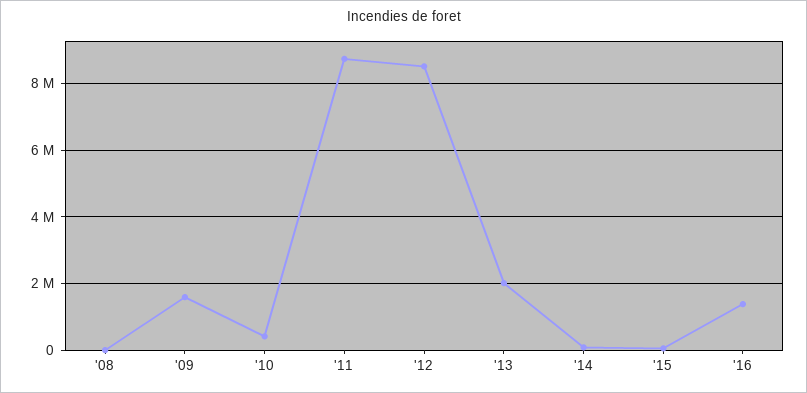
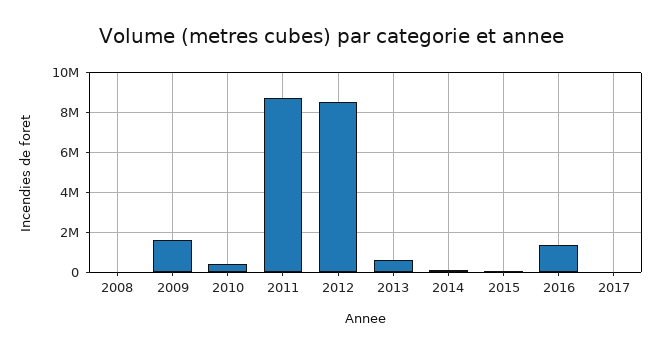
'13: 2000000 -> 500000
2017: none -> 0

